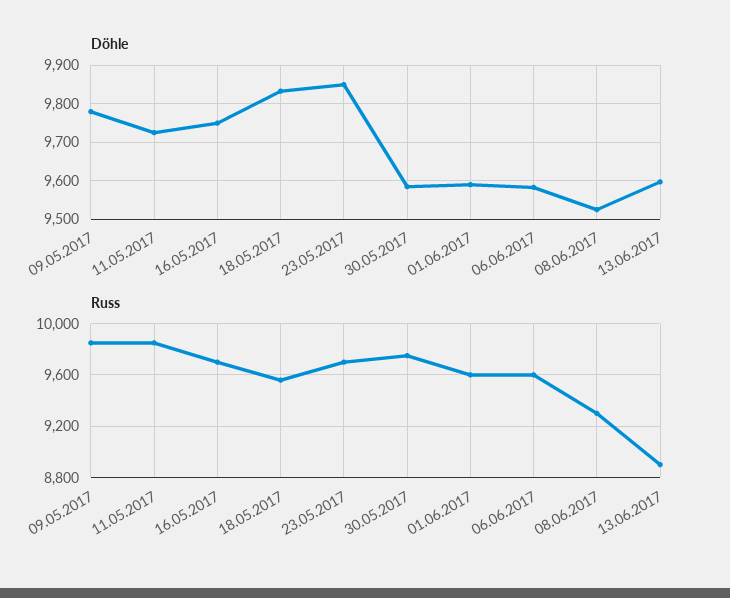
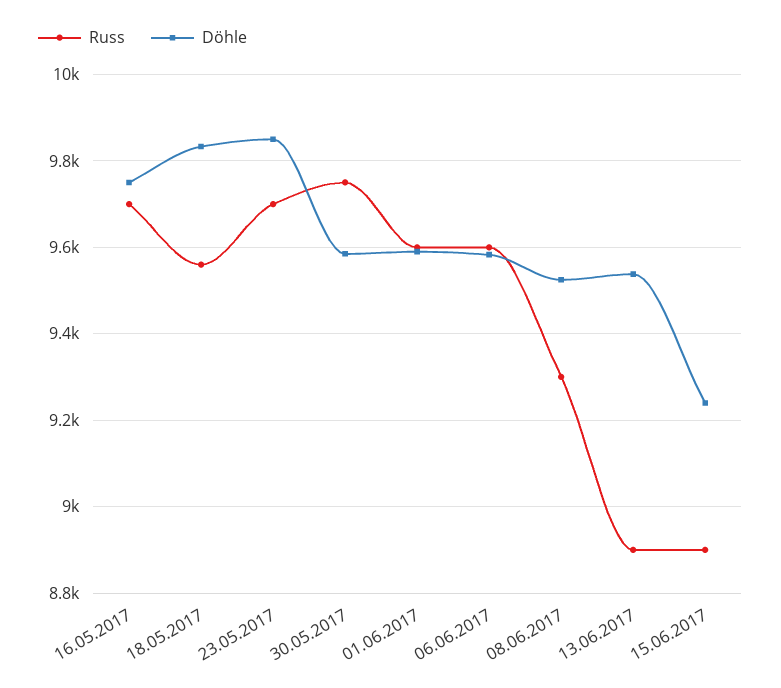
Döhle, 09.05.2017: 9780 -> none
Döhle, 11.05.2017: 9720 -> none
Döhle, 13.06.2017: 9600 -> 9540
Russ, 09.05.2017: 9850 -> none
Russ, 11.05.2017: 9850 -> none
Russ, 15.06.2017: none -> 8900
Döhle, 15.06.2017: none -> 9240

